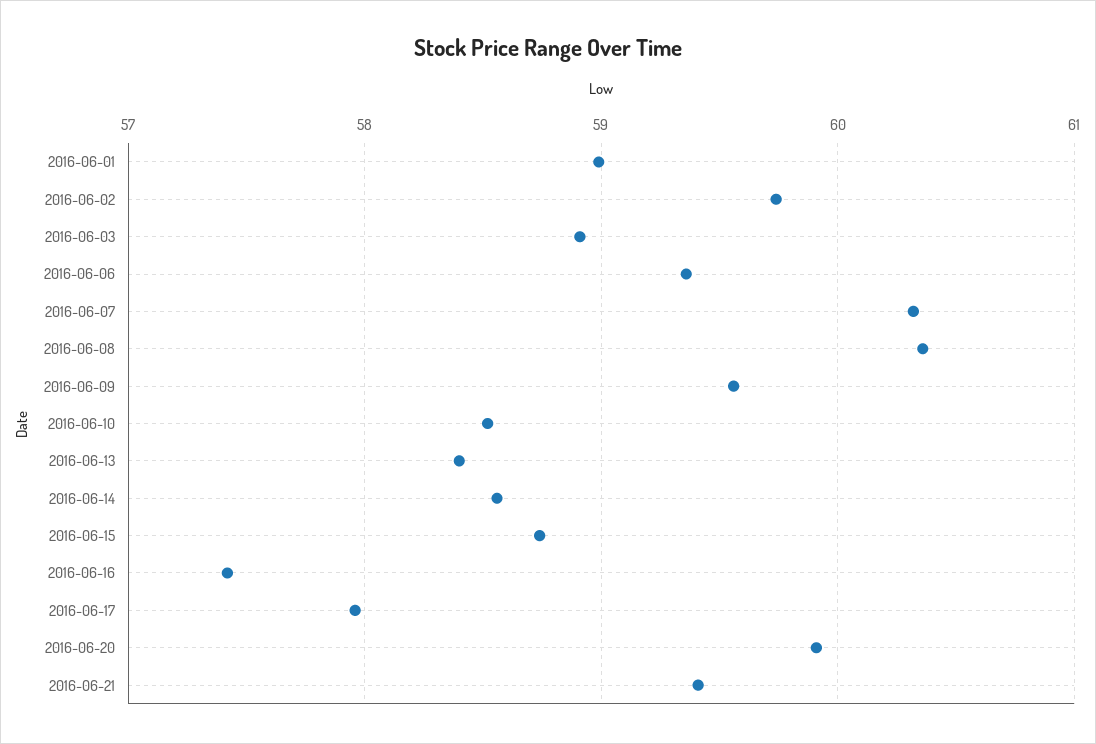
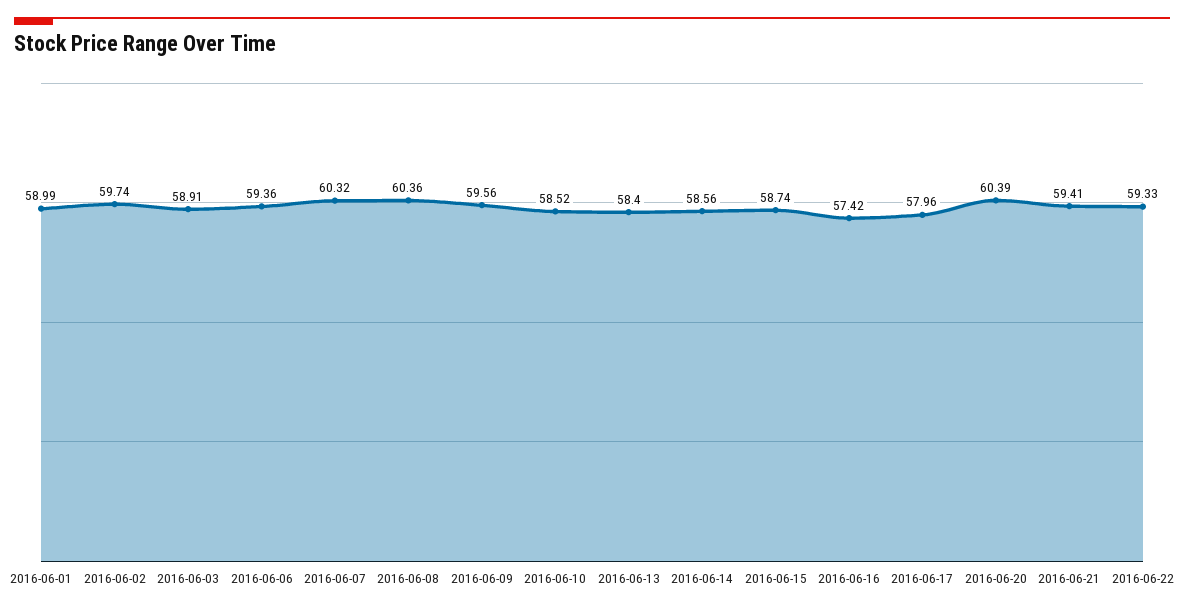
2016-06-20: 59.9 -> 60.39
2016-06-22: none -> 59.33

